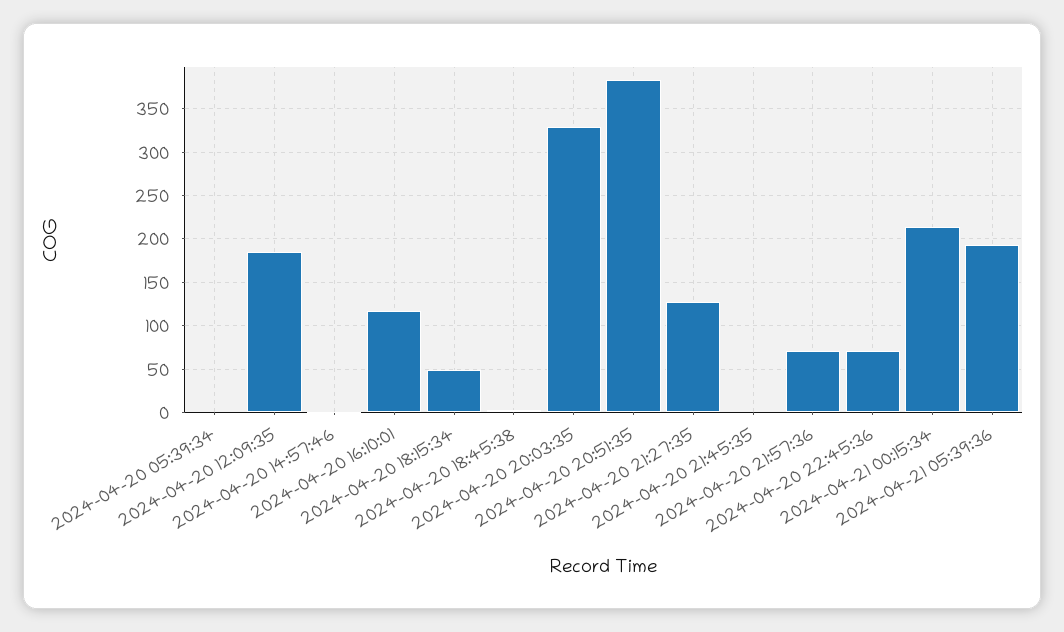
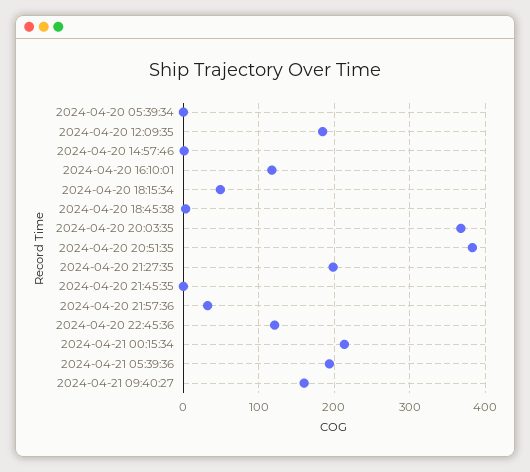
2024-04-20 20:03:35: 330 -> 370
2024-04-20 21:27:35: 130 -> 200
2024-04-20 21:57:36: 70 -> 30
2024-04-20 22:45:36: 70 -> 120
2024-04-21 09:40:27: none -> 160

